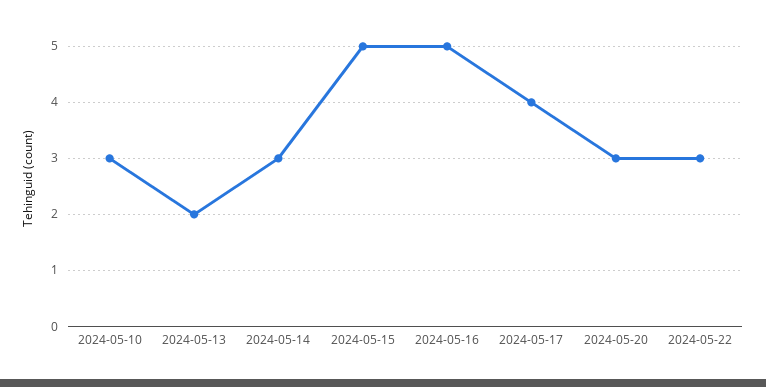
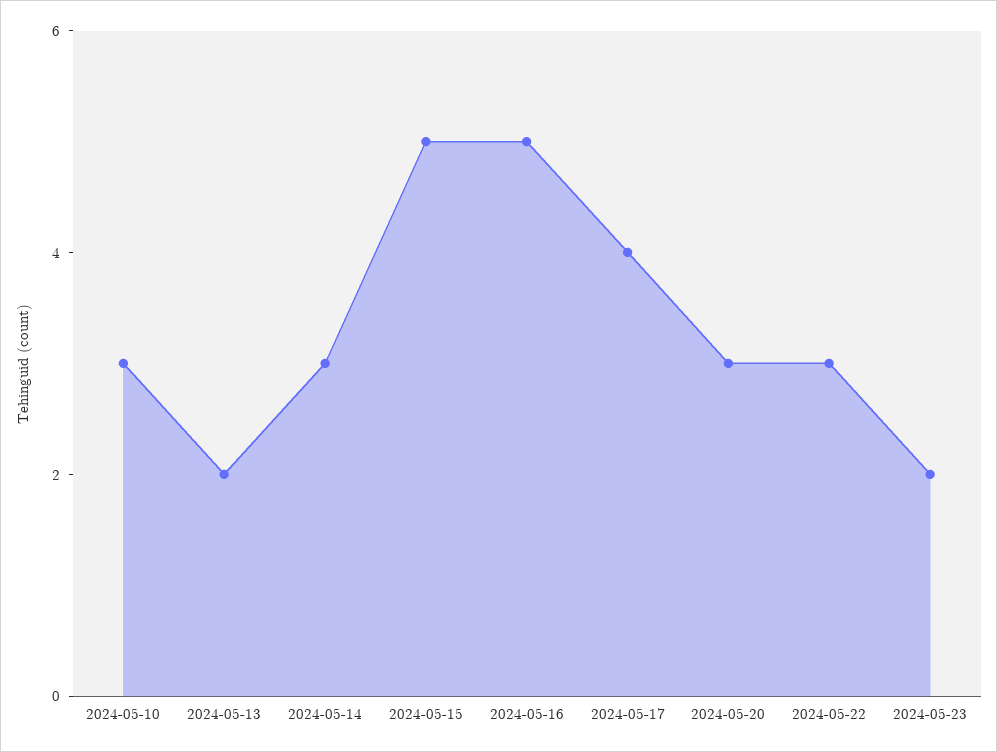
2024-05-23: none -> 2

